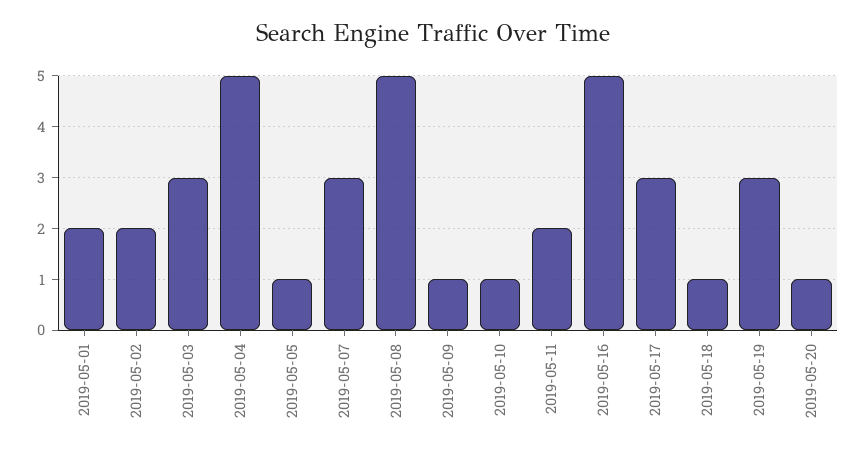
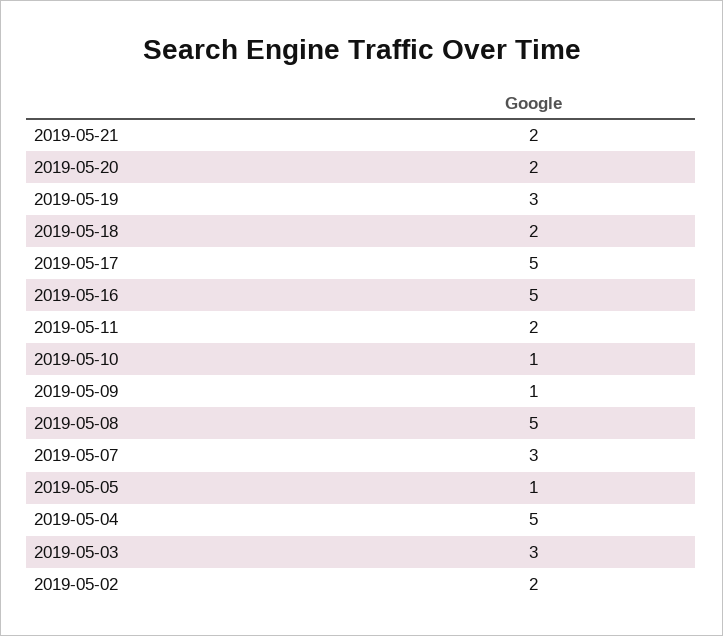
2019-05-01: 2 -> none
2019-05-17: 3 -> 5
2019-05-18: 1 -> 2
2019-05-20: 1 -> 2
2019-05-21: none -> 2

